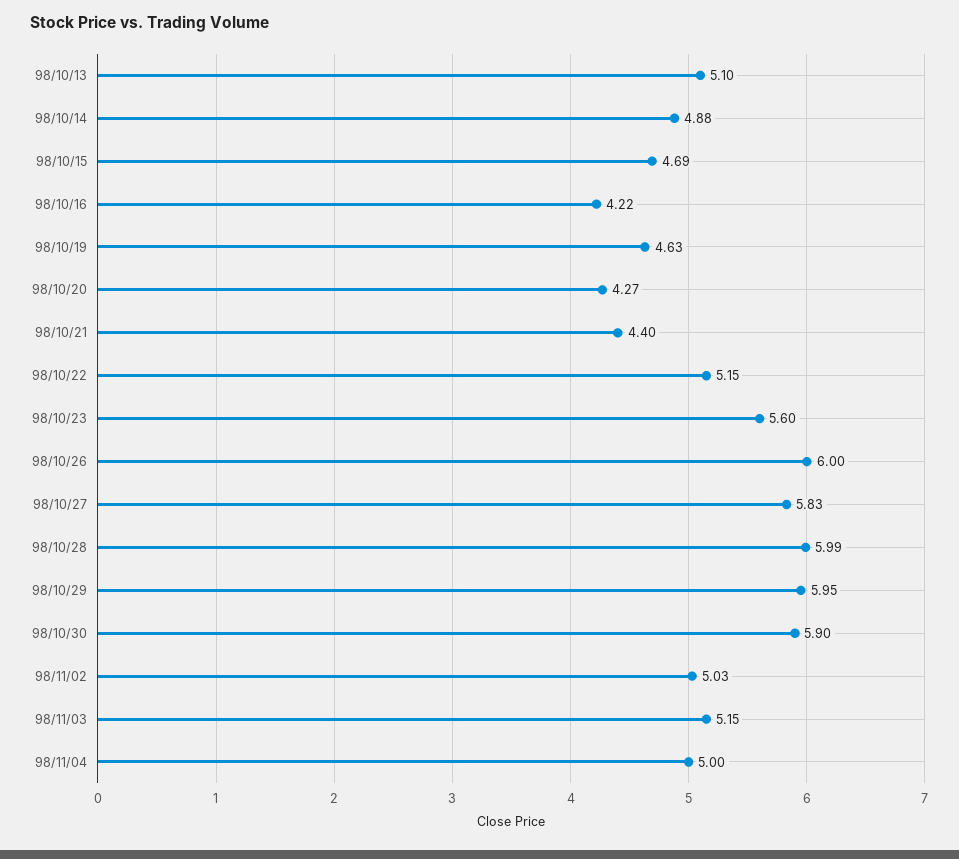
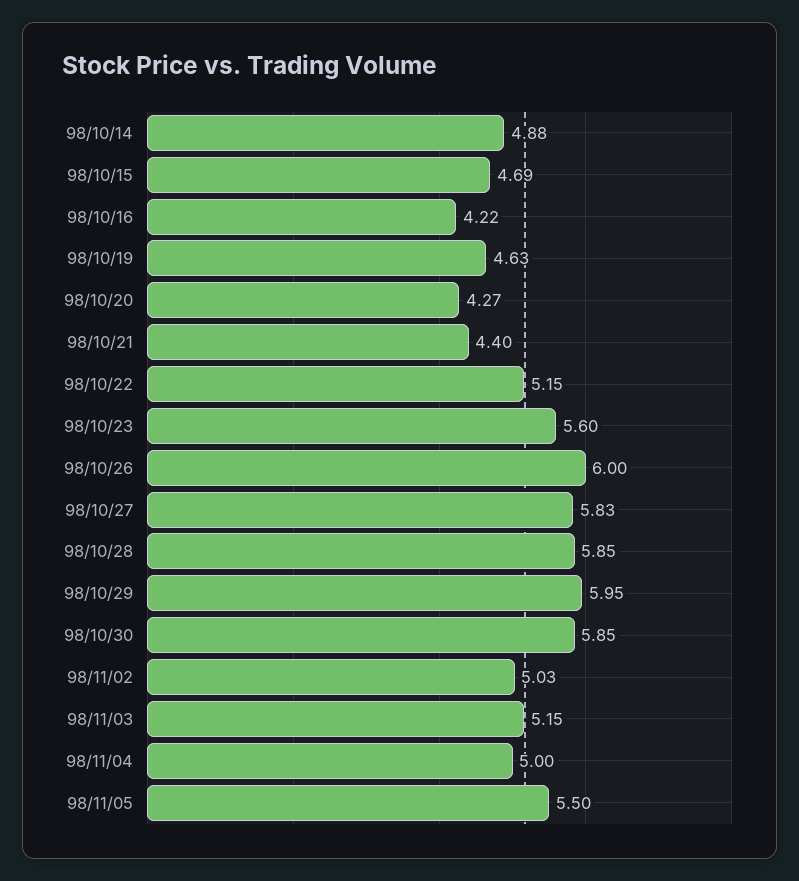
98/10/13: 5.1 -> none
98/10/28: 5.99 -> 5.85
98/10/30: 5.9 -> 5.85
98/11/05: none -> 5.5

